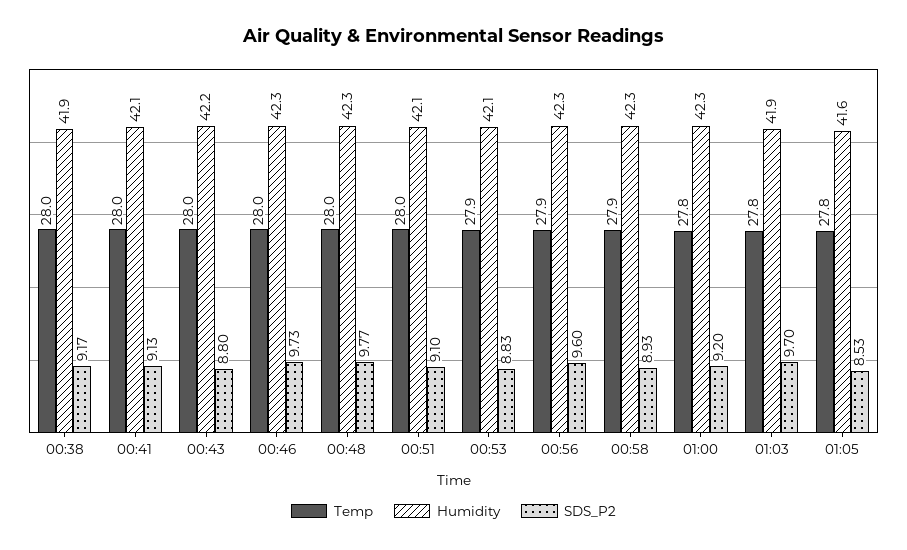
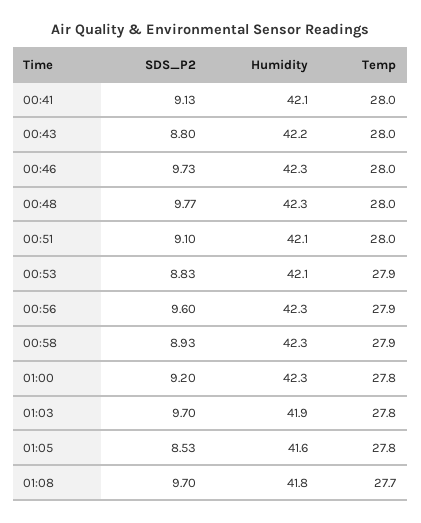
Temp, 00:38: 28 -> none
Humidity, 00:38: 41.9 -> none
SDS_P2, 00:38: 9.17 -> none
SDS_P2, 01:08: none -> 9.7
Humidity, 01:08: none -> 41.8
Temp, 01:08: none -> 27.7

